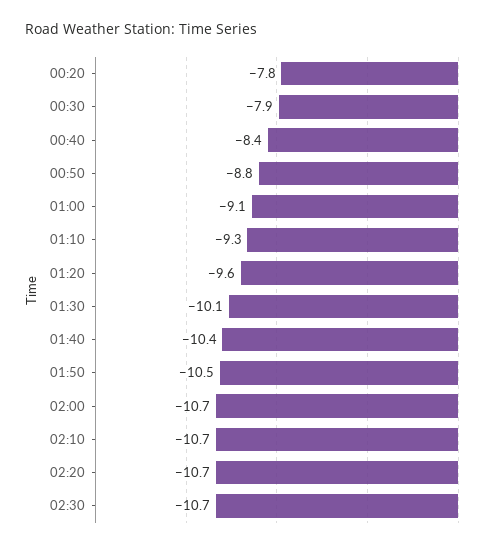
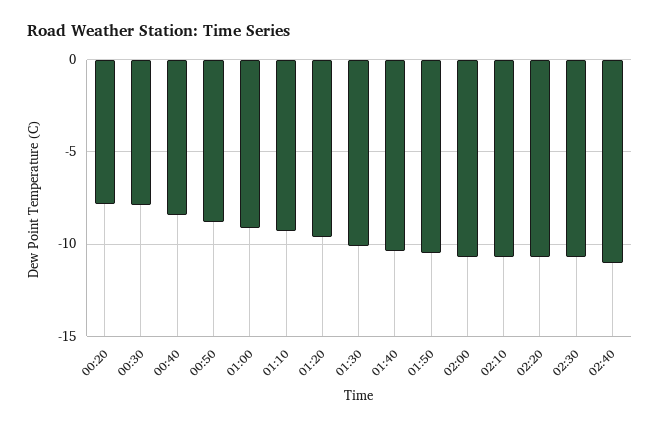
02:40: none -> -11

